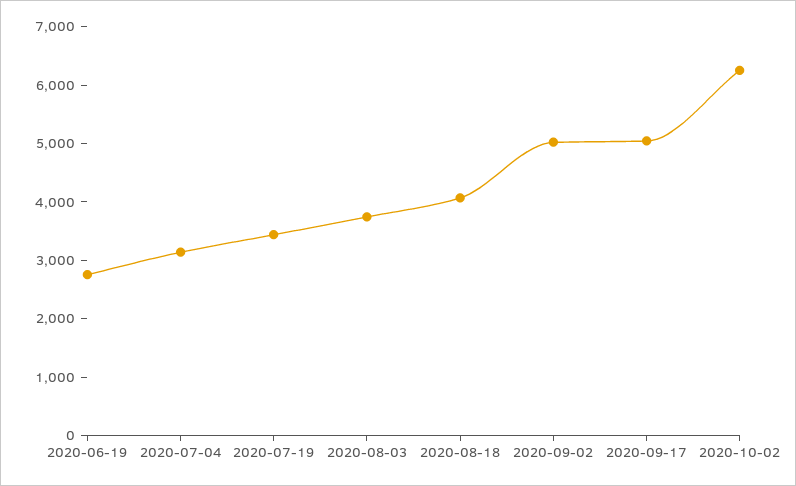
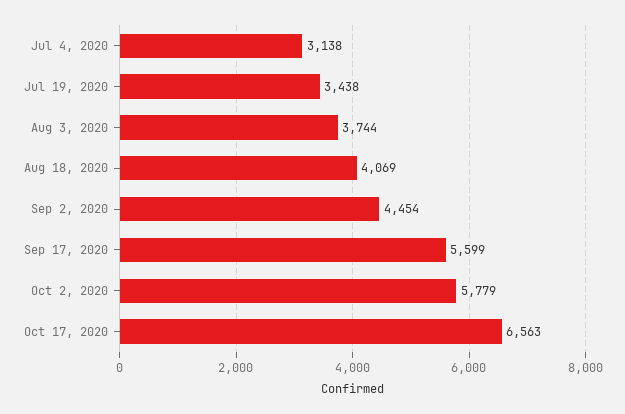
2020-06-19: 2800 -> none
2020-09-02: 5000 -> 4454
2020-09-17: 5000 -> 5599
2020-10-02: 6200 -> 5779
Oct 17, 2020: none -> 6563

